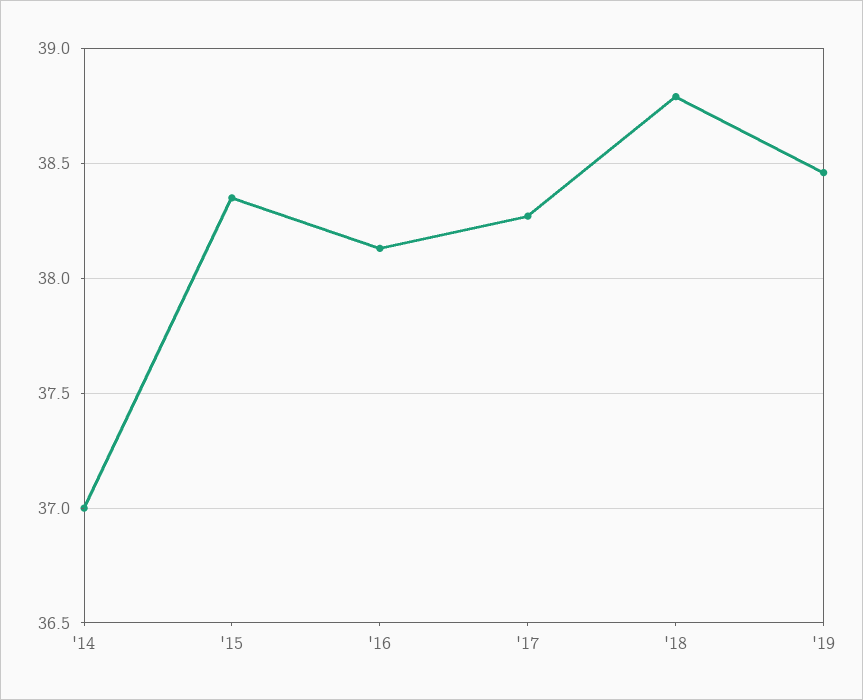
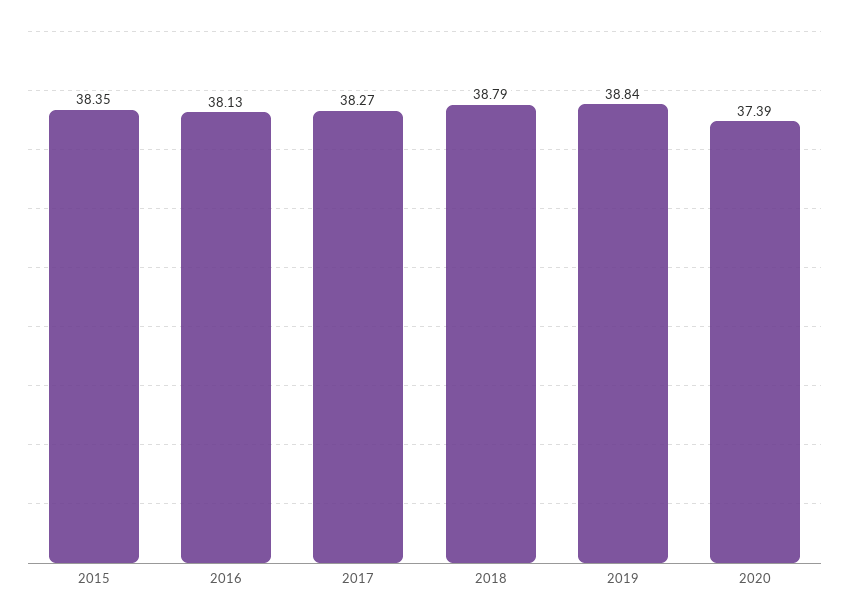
'14: 37 -> none
'19: 38.45 -> 38.84
2020: none -> 37.39

